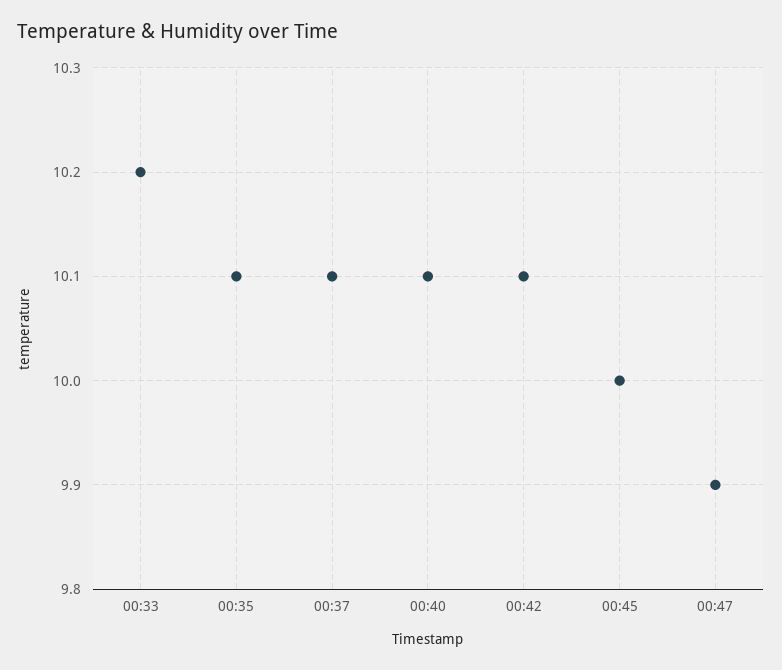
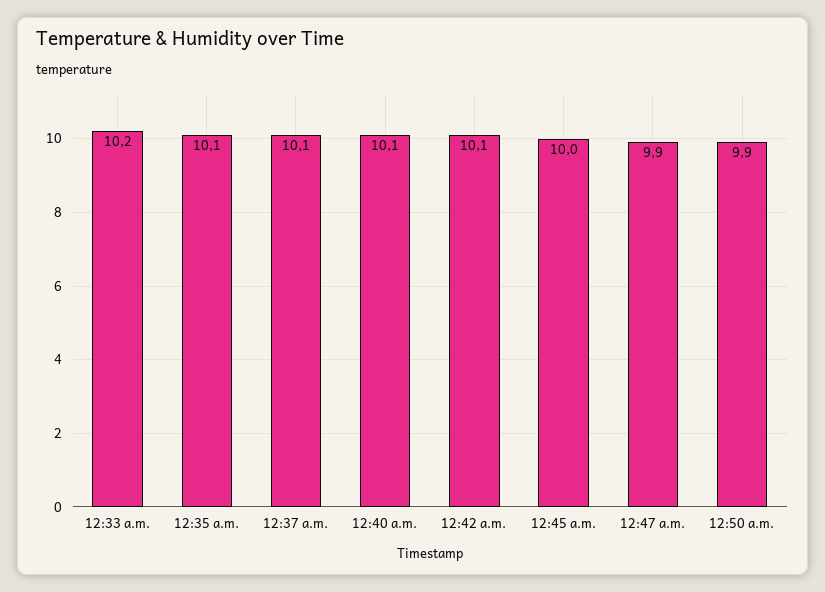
12:50 a.m.: none -> 9.9

